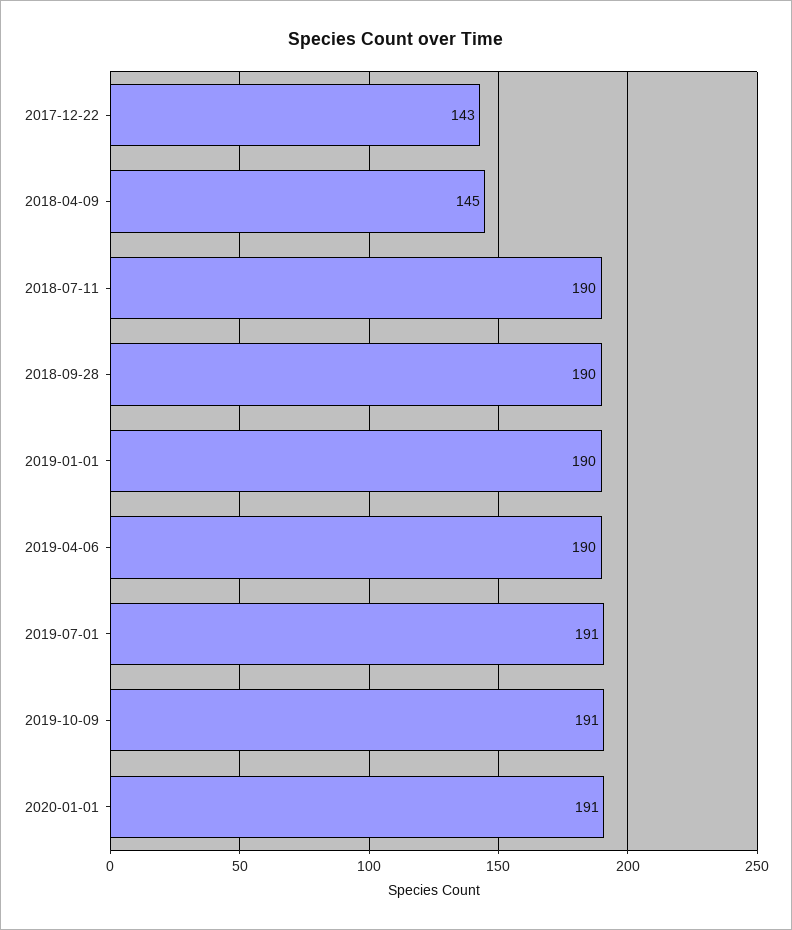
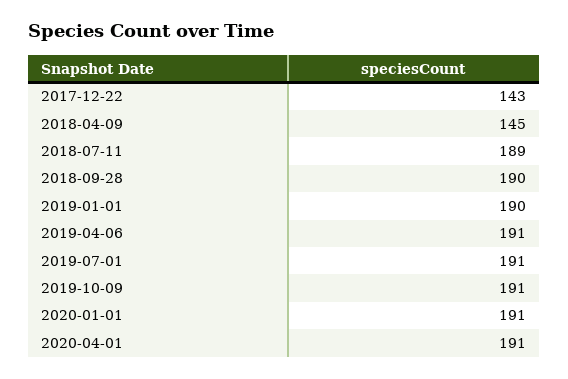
2018-07-11: 190 -> 189
2019-04-06: 190 -> 191
2020-04-01: none -> 191

